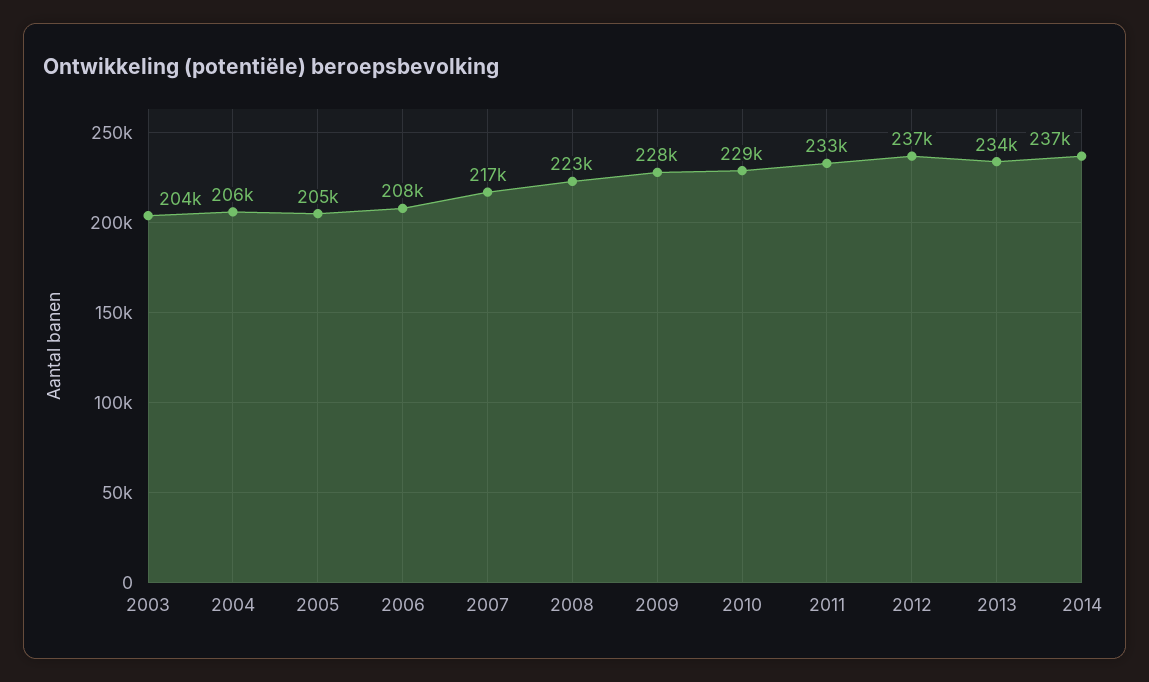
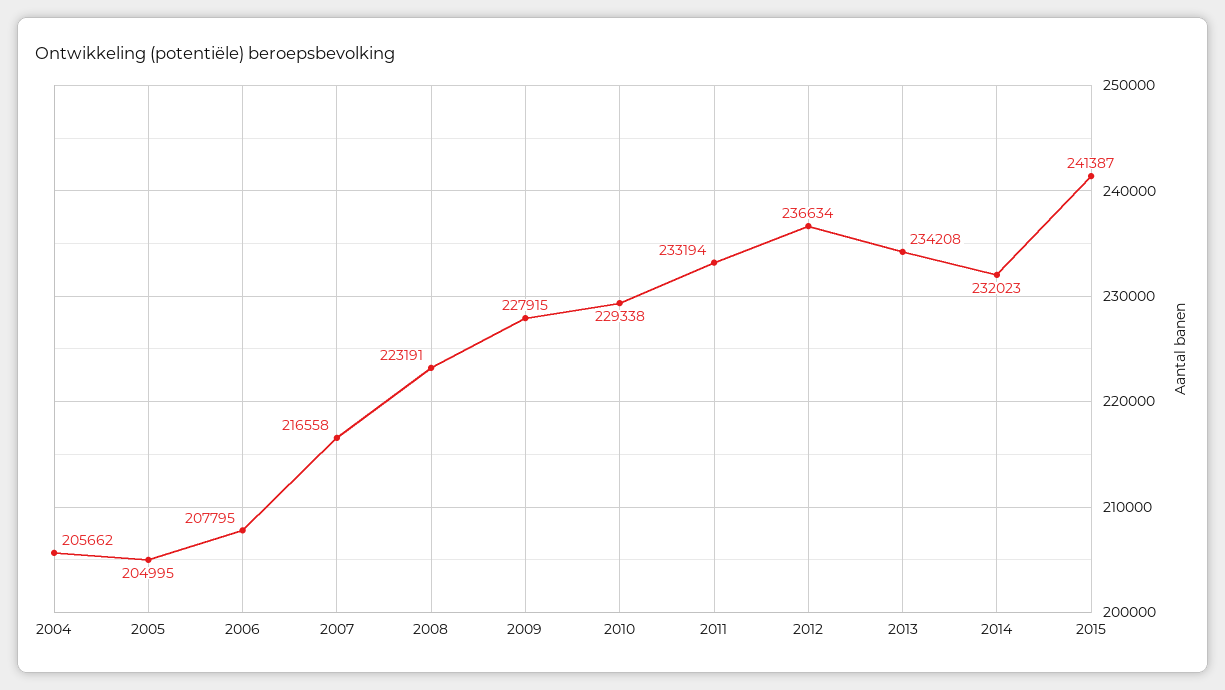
2003: 204000 -> none
2014: 237000 -> 232023
2015: none -> 241387

